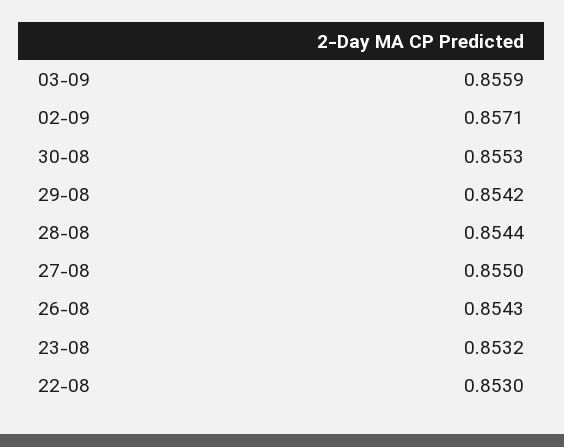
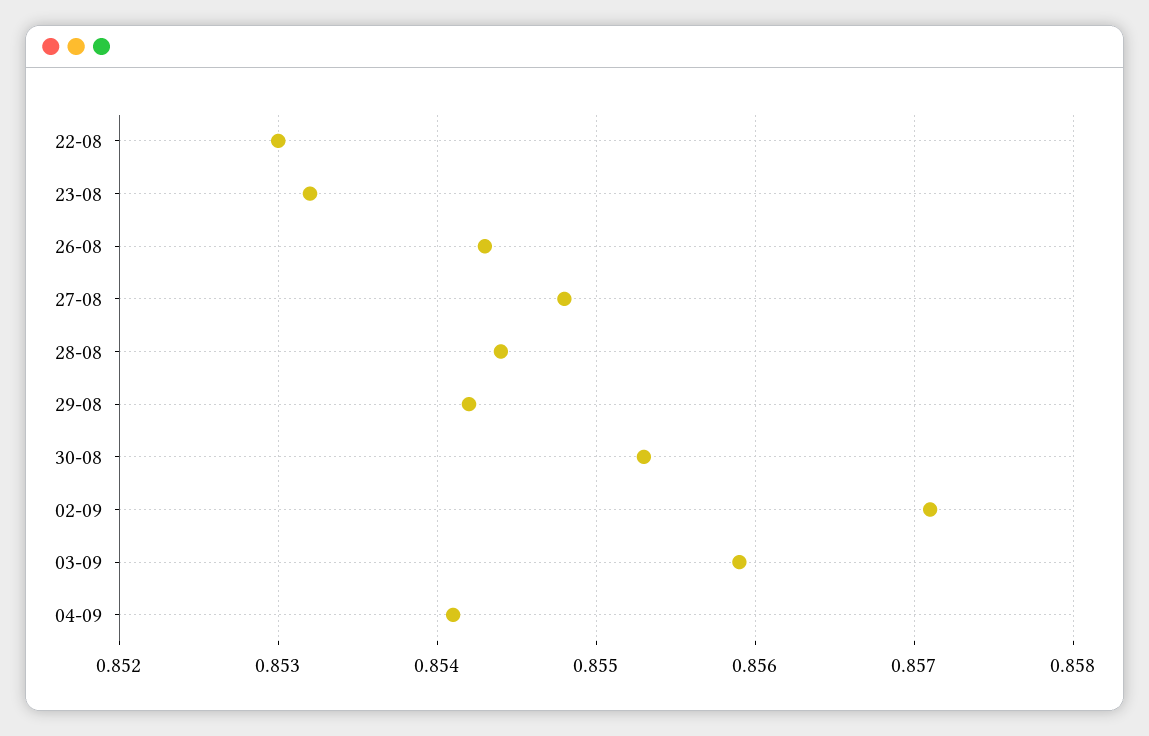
27-08: 0.855 -> 0.8548
04-09: none -> 0.8541

